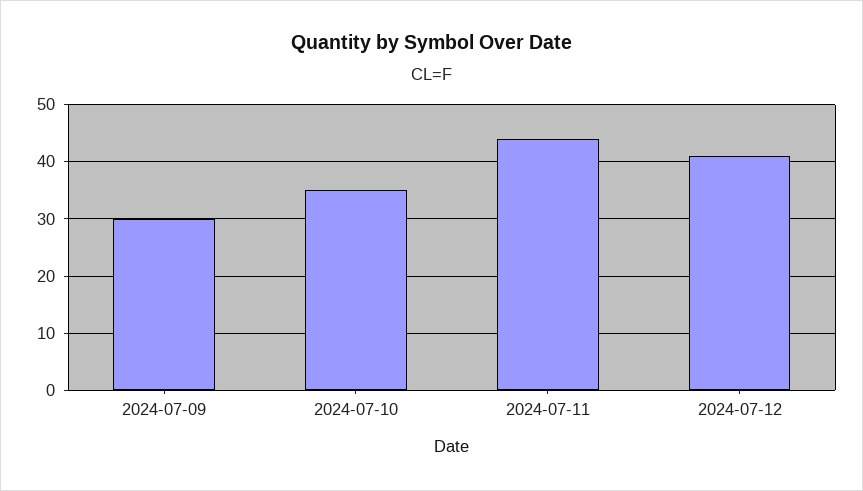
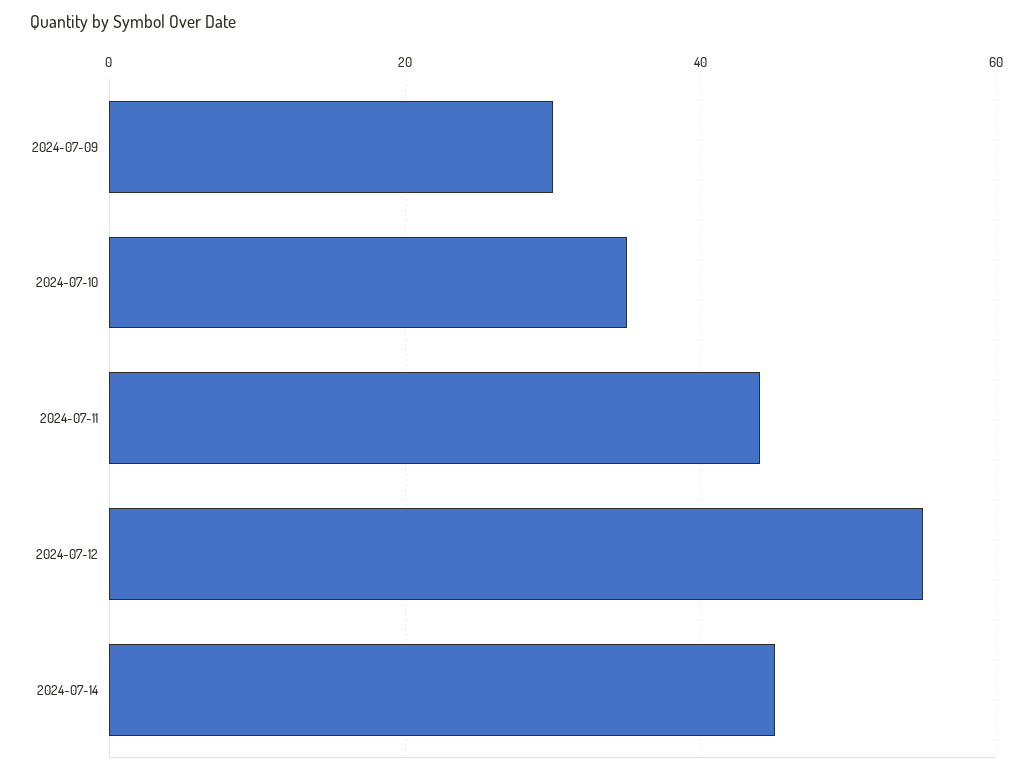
2024-07-12: 40 -> 55
2024-07-14: none -> 45

